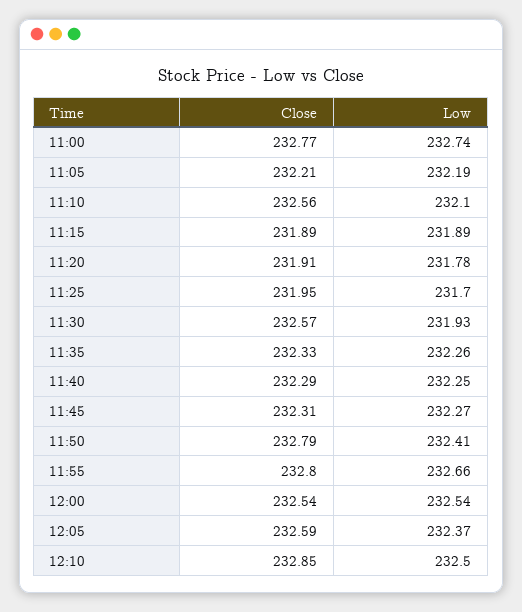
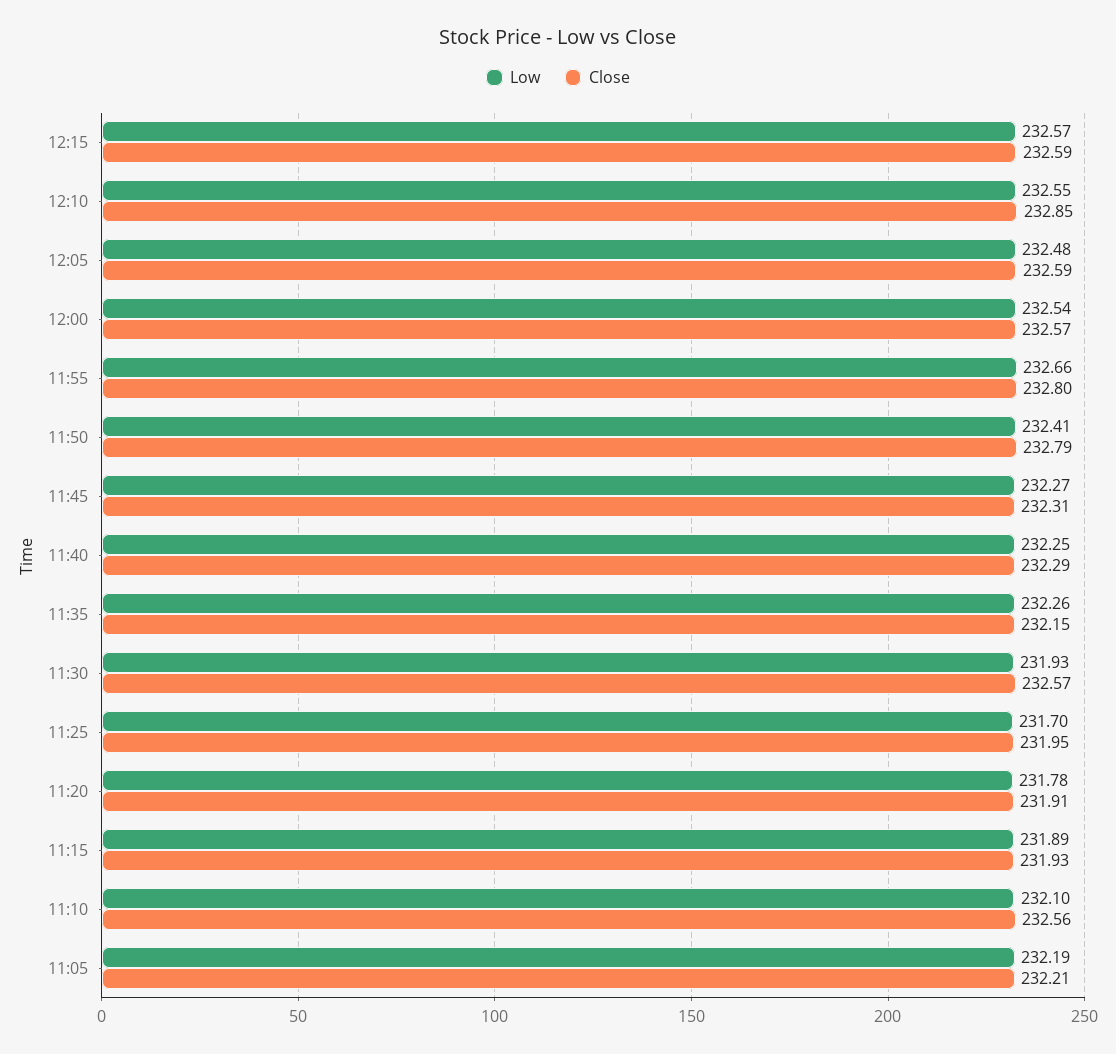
Close, 11:00: 232.77 -> none
Low, 11:00: 232.74 -> none
Close, 11:15: 231.89 -> 231.93
Close, 11:35: 232.33 -> 232.15
Close, 12:00: 232.54 -> 232.57
Low, 12:05: 232.37 -> 232.48
Low, 12:10: 232.5 -> 232.55
Low, 12:15: none -> 232.57
Close, 12:15: none -> 232.59

